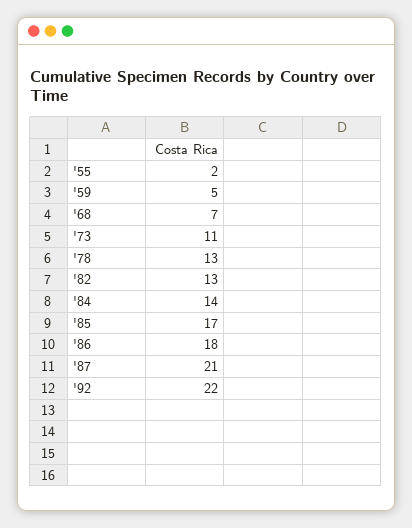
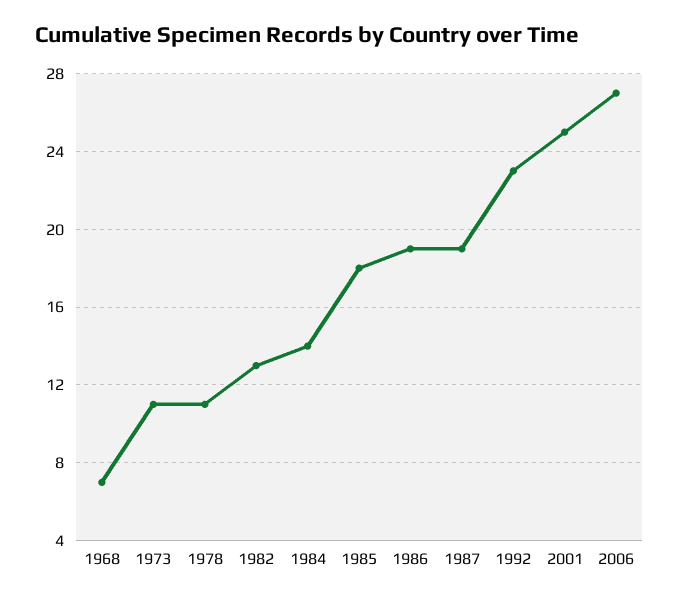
'55: 2 -> none
'59: 5 -> none
'78: 13 -> 11
'85: 17 -> 18
'86: 18 -> 19
'87: 21 -> 19
'92: 22 -> 23
2001: none -> 25
2006: none -> 27

